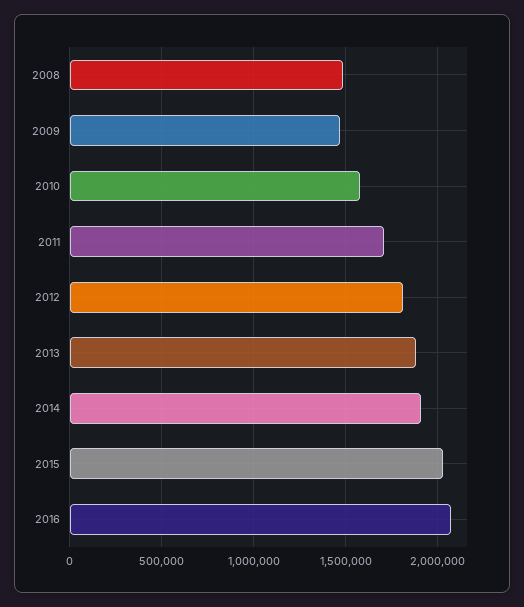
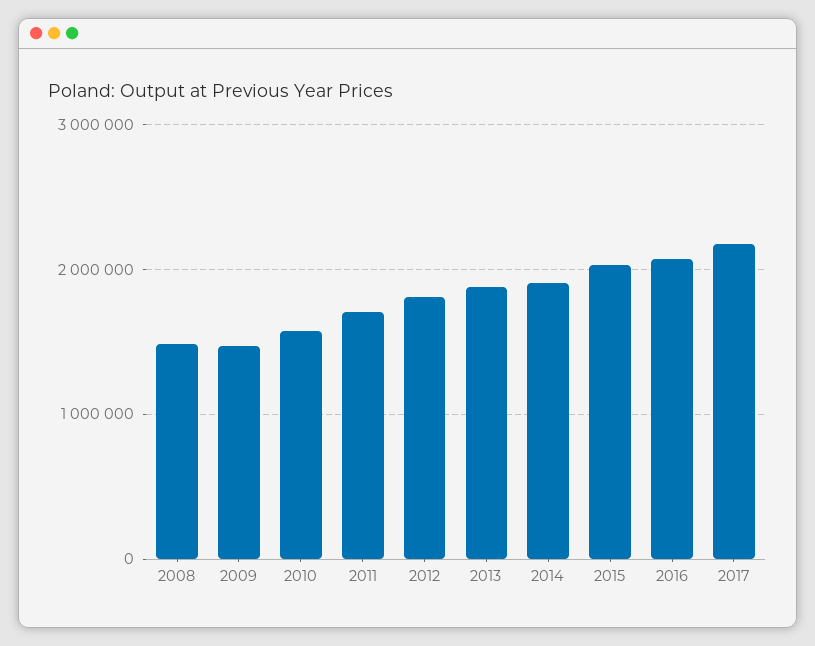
2017: none -> 2200000

